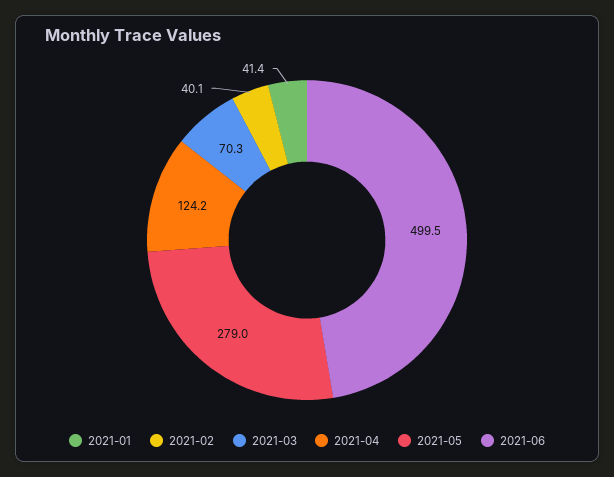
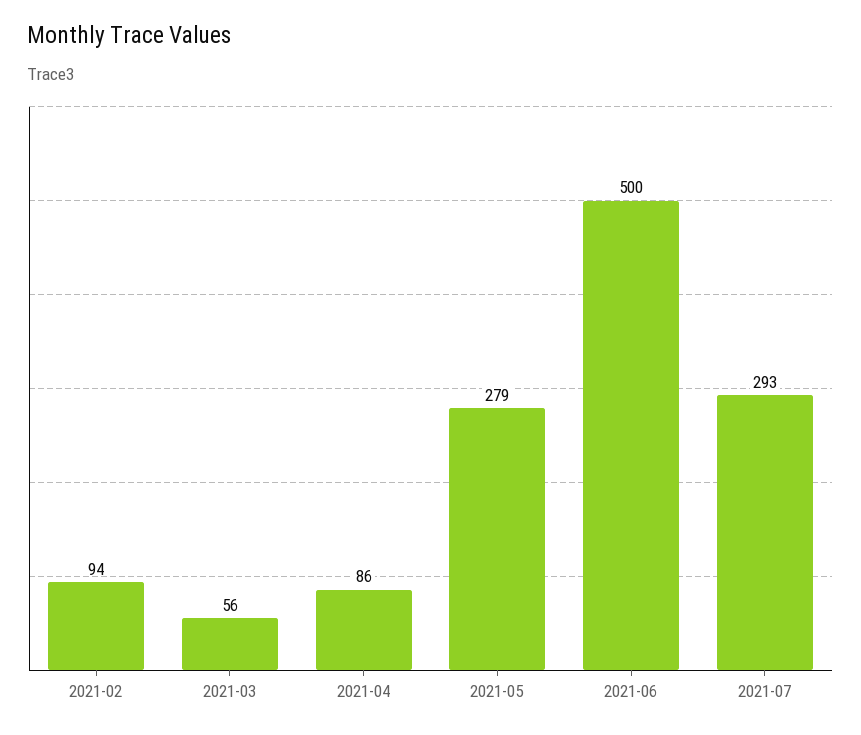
2021-01: 41.4 -> none
2021-02: 40.1 -> 94
2021-03: 70.3 -> 56
2021-04: 124.2 -> 86
2021-07: none -> 293

